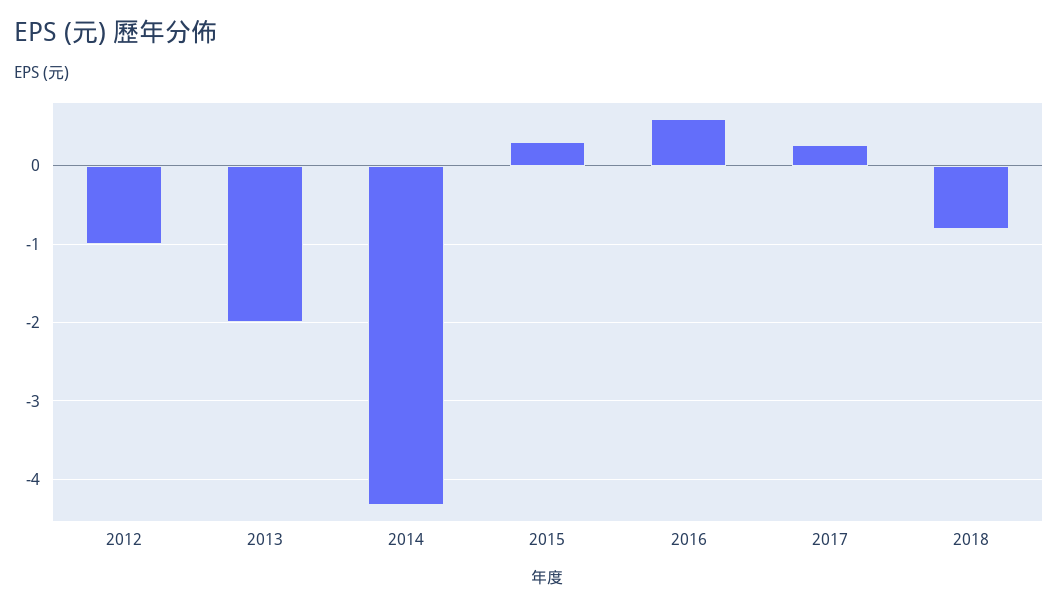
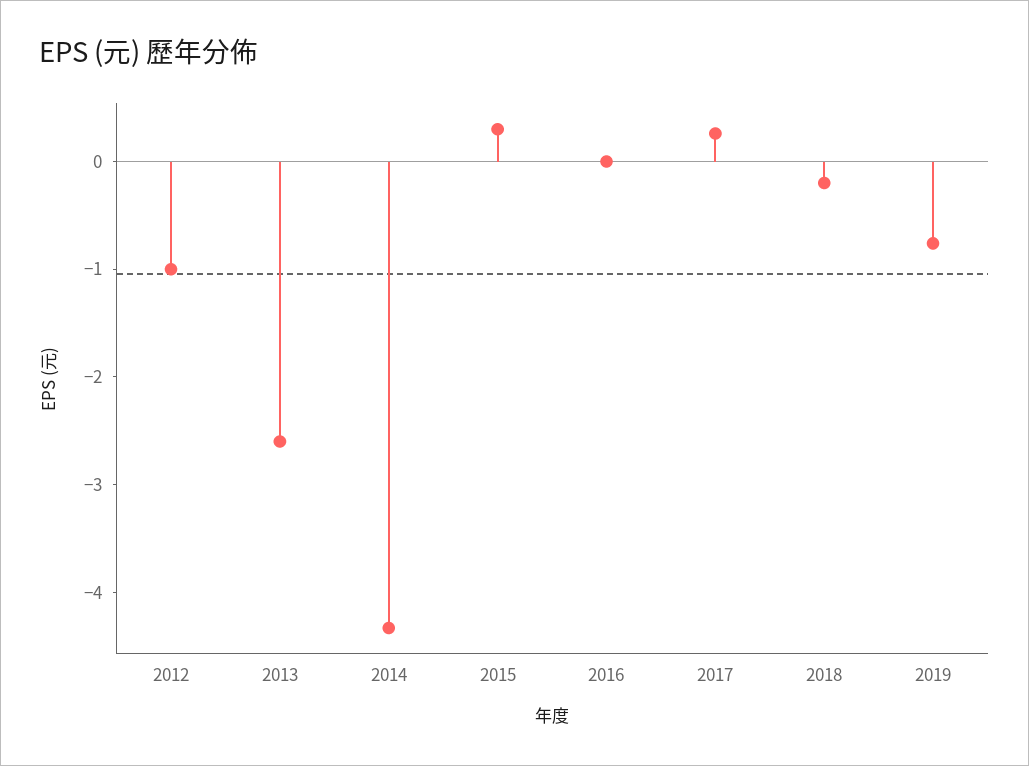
2013: -2 -> -2.6
2016: 0.6 -> 0
2018: -0.8 -> -0.2
2019: none -> -0.8

